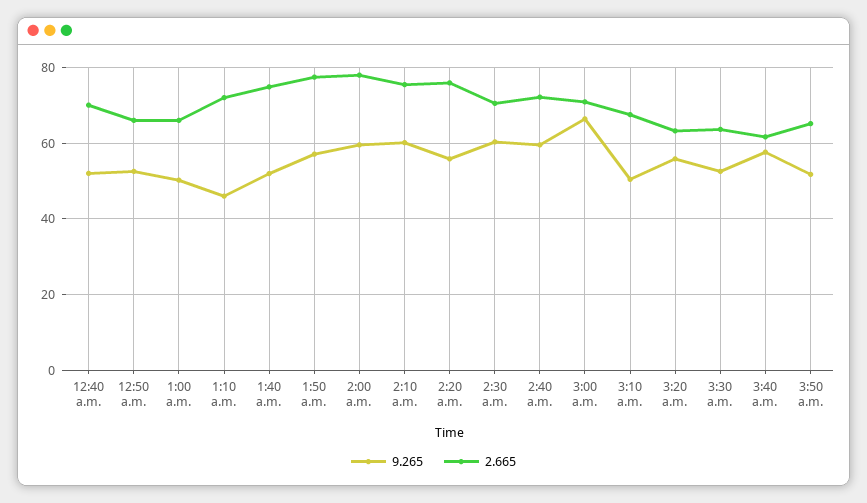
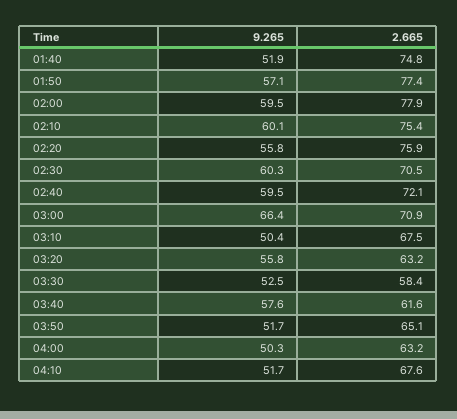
9.265, 12:40 a.m.: 52 -> none
2.665, 12:40 a.m.: 70 -> none
9.265, 12:50 a.m.: 52 -> none
2.665, 12:50 a.m.: 66 -> none
9.265, 1:00 a.m.: 50 -> none
2.665, 1:00 a.m.: 66 -> none
9.265, 1:10 a.m.: 46 -> none
2.665, 1:10 a.m.: 72 -> none
2.665, 3:30 a.m.: 64 -> 58.4
9.265, 04:00: none -> 50.3
2.665, 04:00: none -> 63.2
9.265, 04:10: none -> 51.7
2.665, 04:10: none -> 67.6

